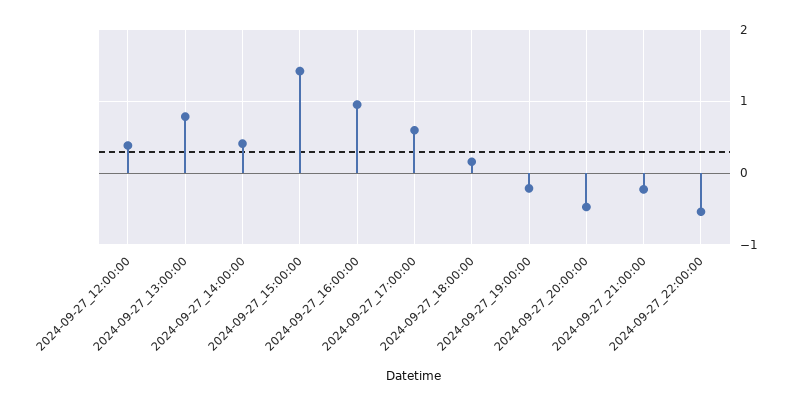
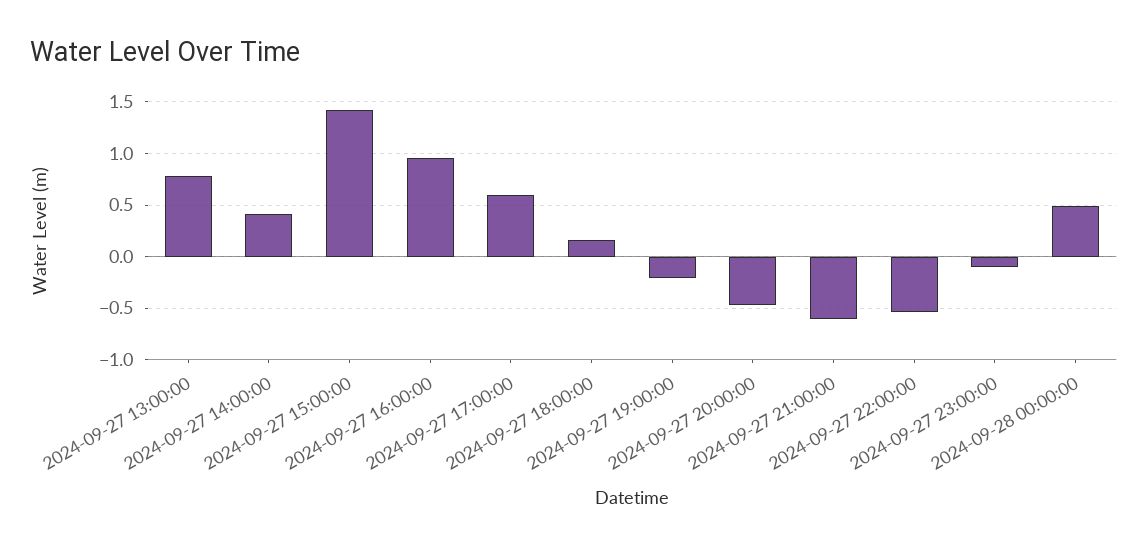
2024-09-27_12:00:00: 0.4 -> none
2024-09-27_21:00:00: -0.2 -> -0.6
2024-09-27 23:00:00: none -> -0.1
2024-09-28 00:00:00: none -> 0.5

